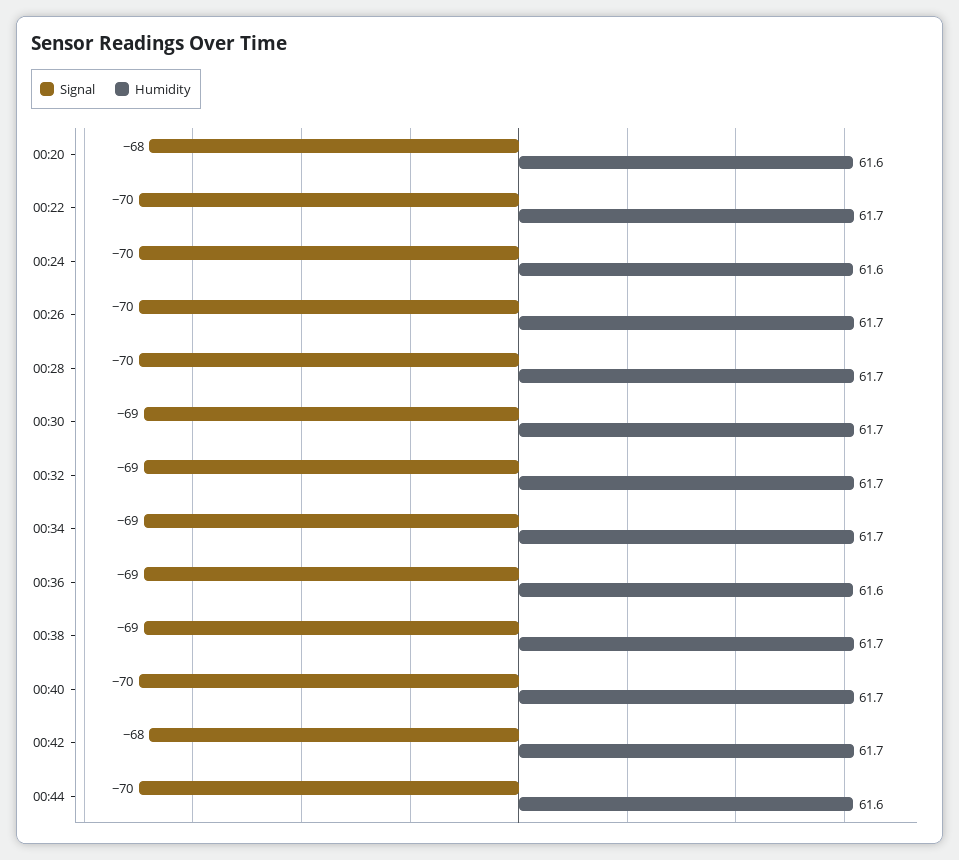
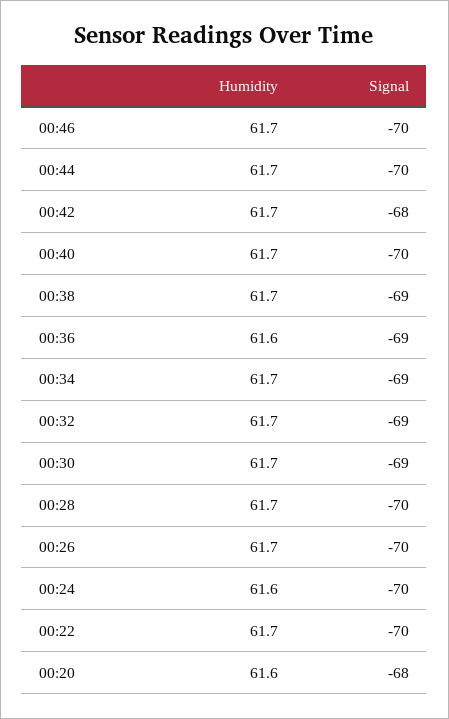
Humidity, 00:44: 61.6 -> 61.7
Humidity, 00:46: none -> 61.7
Signal, 00:46: none -> -70

